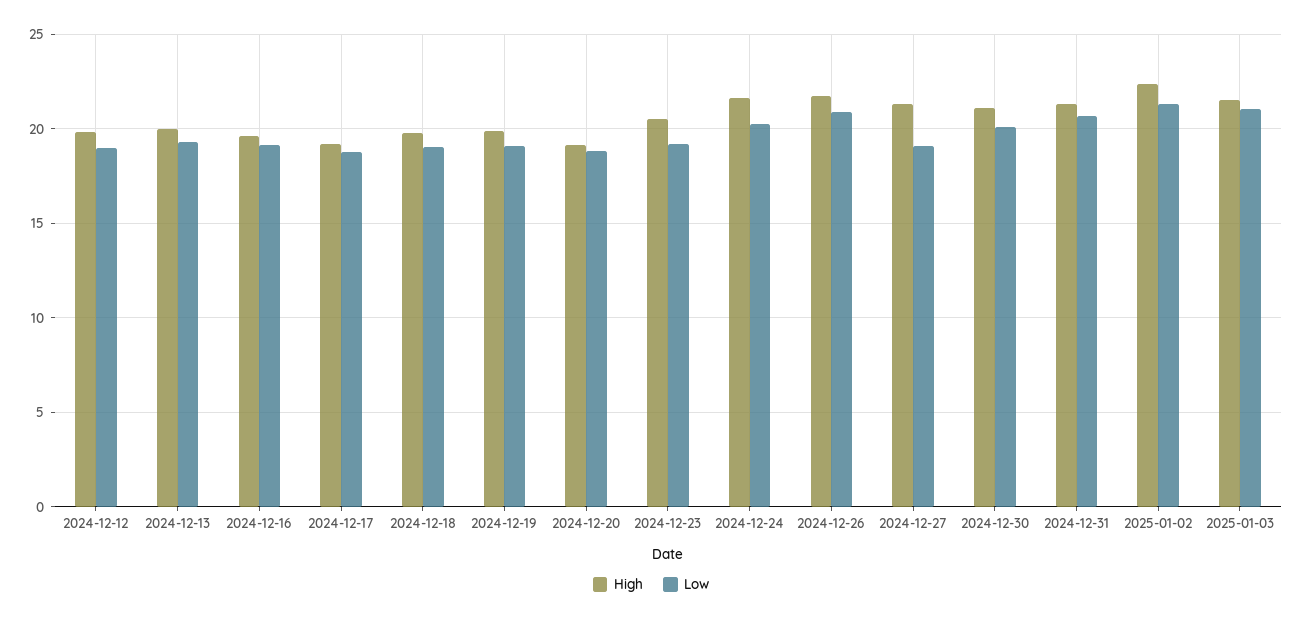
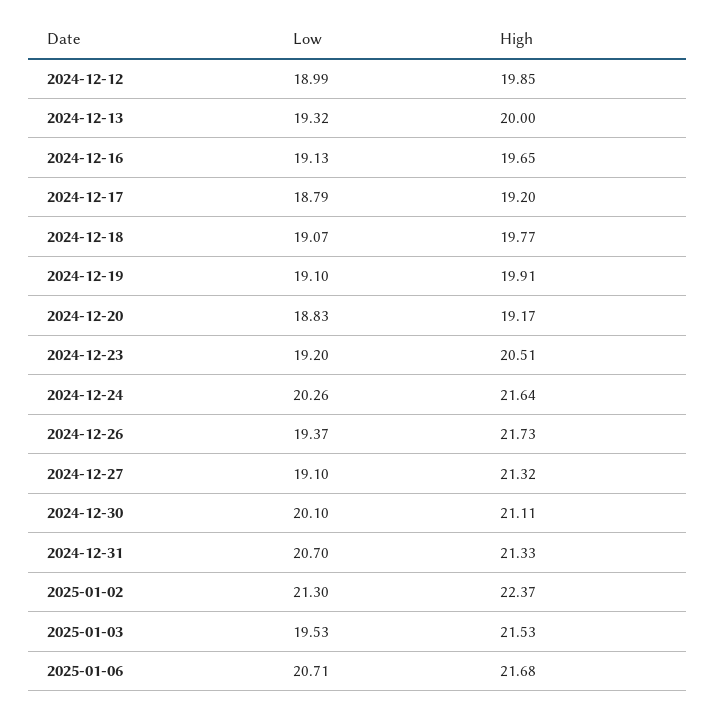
Low, 2024-12-26: 21 -> 19.37
Low, 2025-01-03: 21 -> 19.53
Low, 2025-01-06: none -> 20.71
High, 2025-01-06: none -> 21.68

